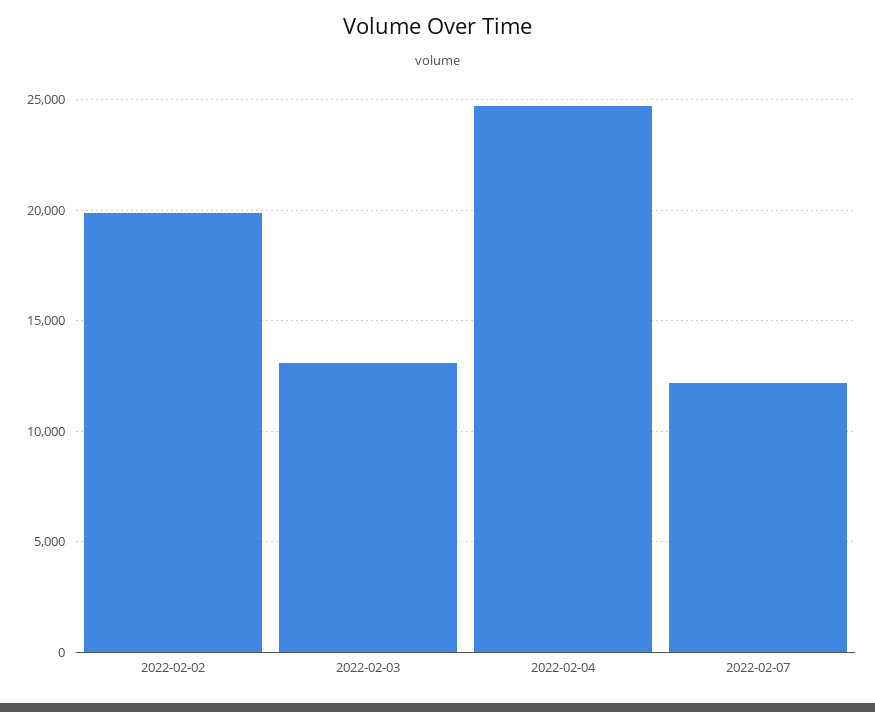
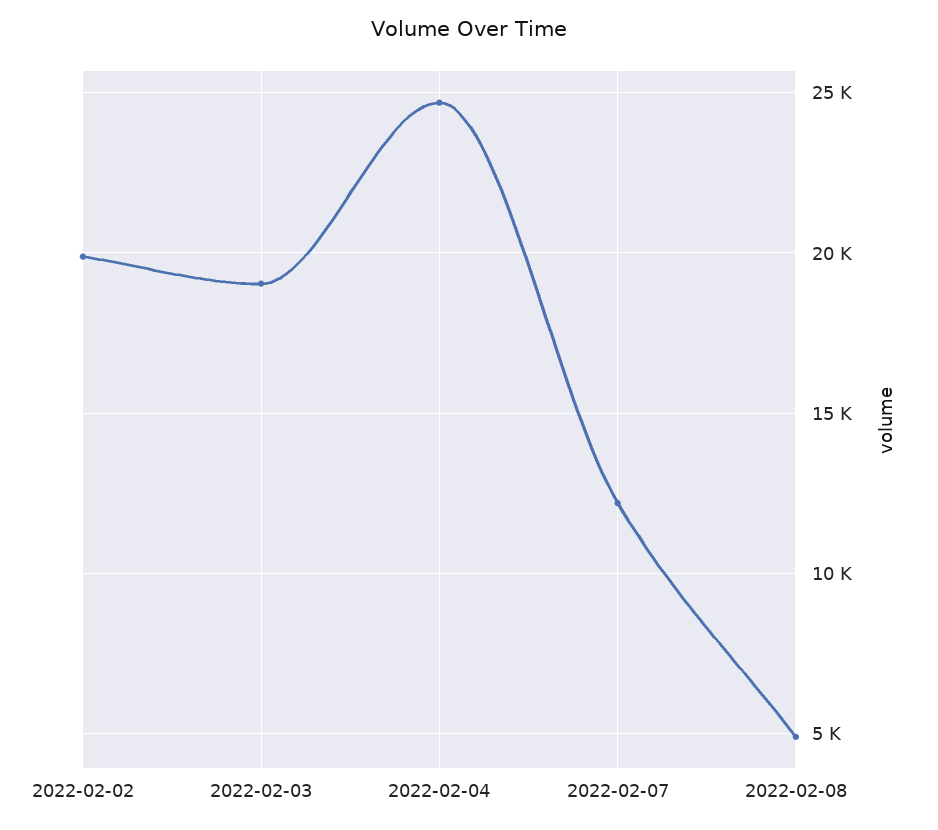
2022-02-03: 13000 -> 19000
2022-02-08: none -> 5000

